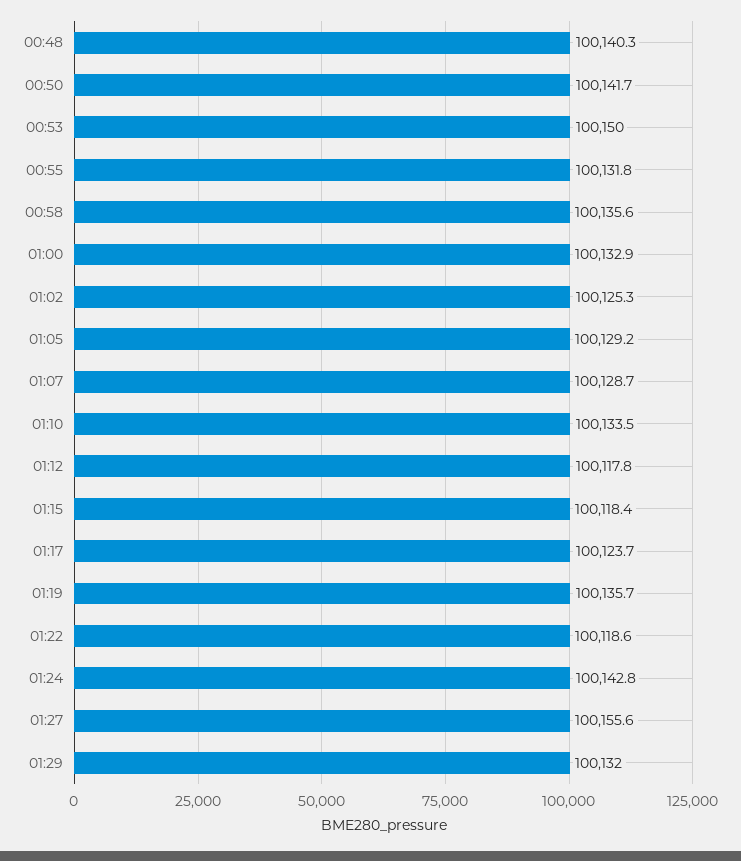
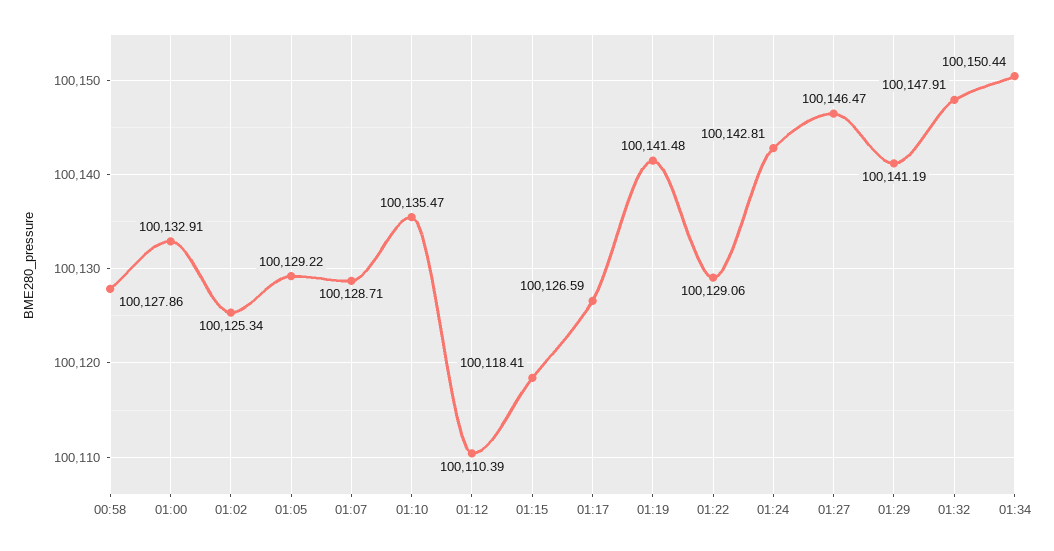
00:48: 100140.3 -> none
00:50: 100141.7 -> none
00:53: 100150 -> none
00:55: 100131.8 -> none
00:58: 100135.6 -> 100127.86
01:10: 100133.5 -> 100135.47
01:12: 100117.8 -> 100110.39
01:17: 100123.7 -> 100126.59
01:19: 100135.7 -> 100141.48
01:22: 100118.6 -> 100129.06
01:27: 100155.6 -> 100146.47
01:29: 100132 -> 100141.19
01:32: none -> 100147.91
01:34: none -> 100150.44

